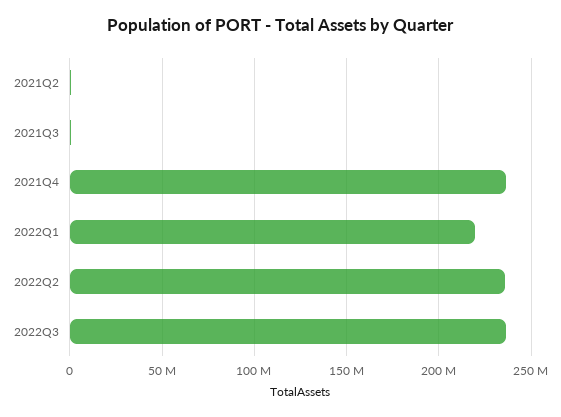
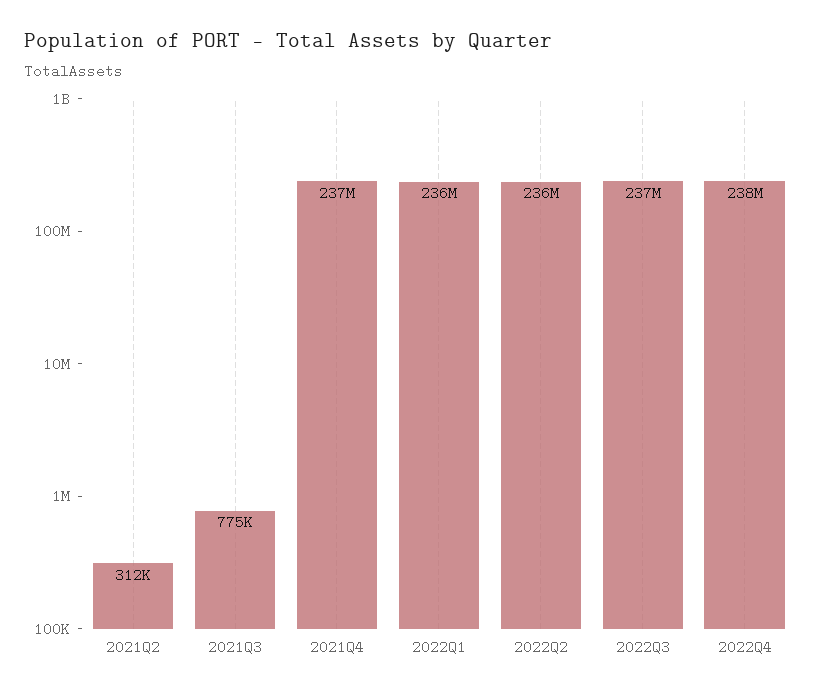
2022Q1: 220000000 -> 236000000
2022Q4: none -> 238000000

